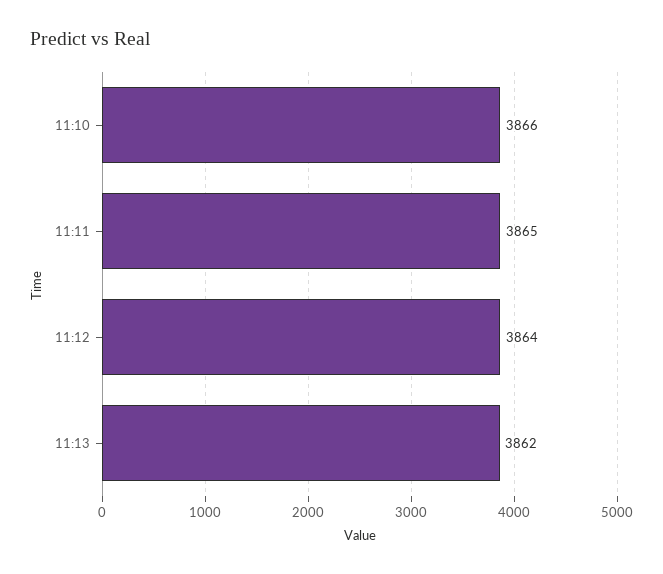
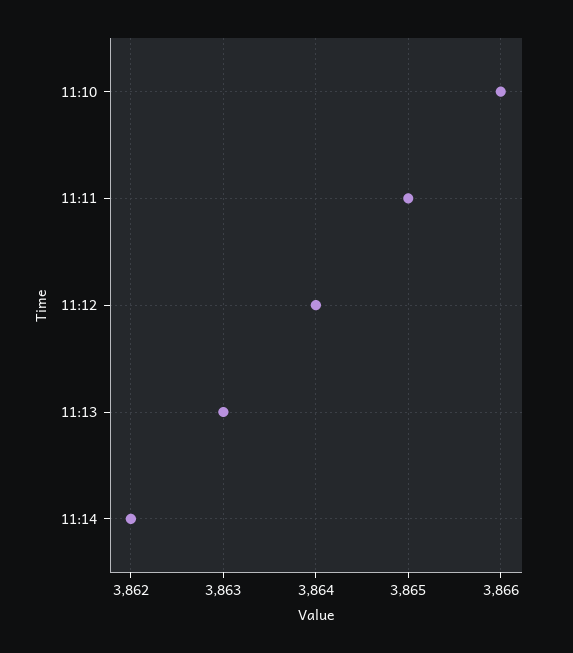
11:13: 3862 -> 3863
11:14: none -> 3862

